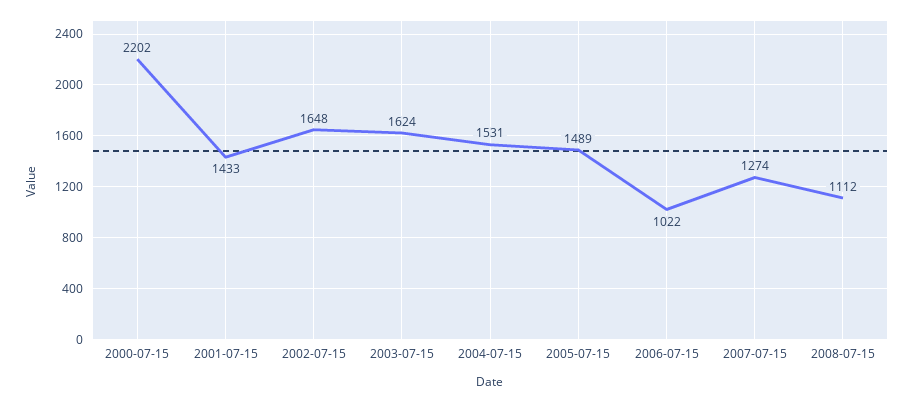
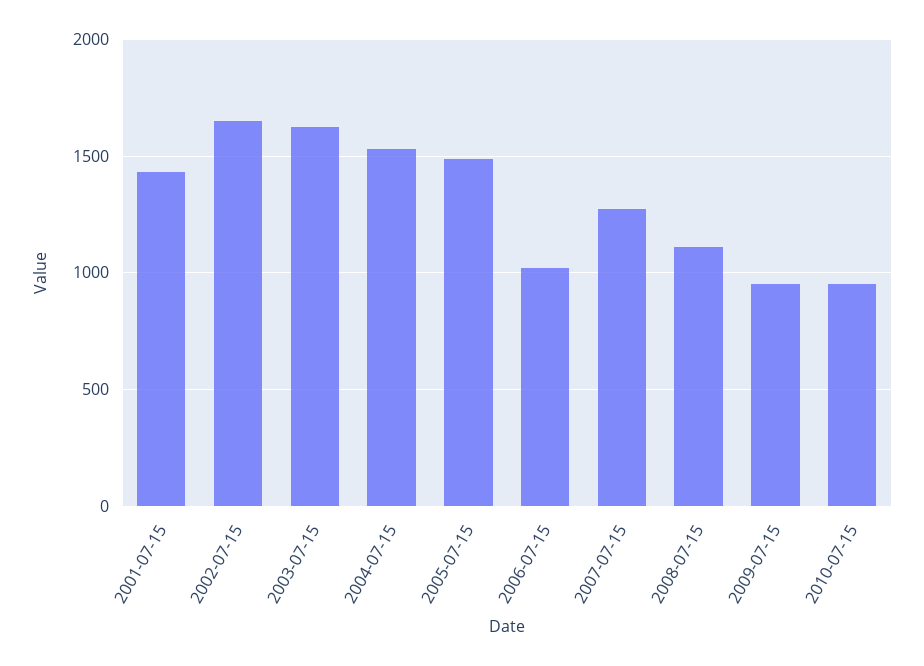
2000-07-15: 2202 -> none
2009-07-15: none -> 950
2010-07-15: none -> 950

